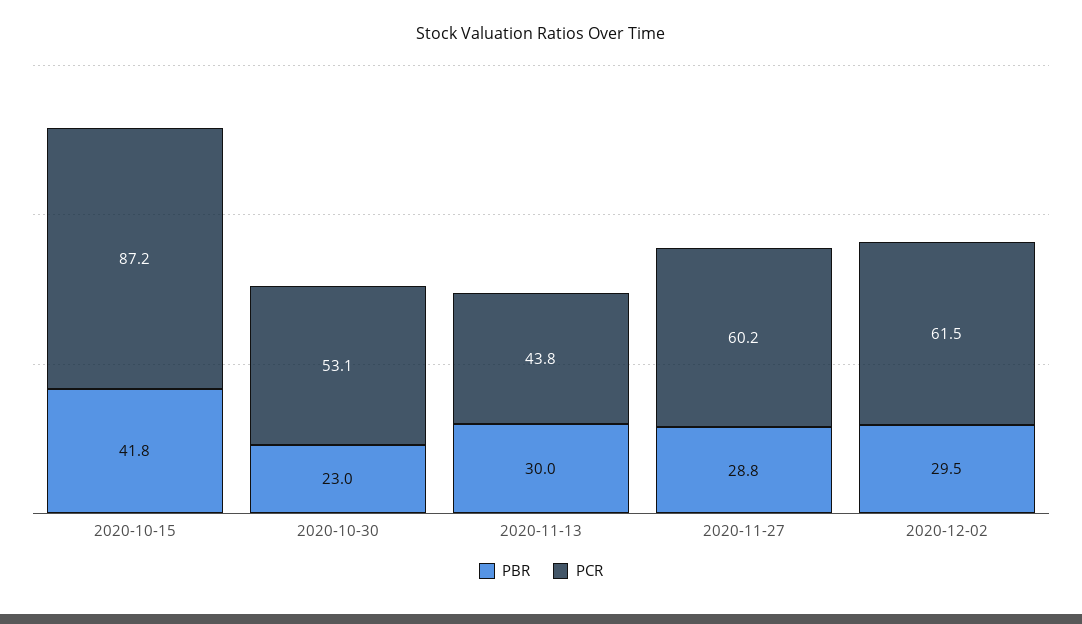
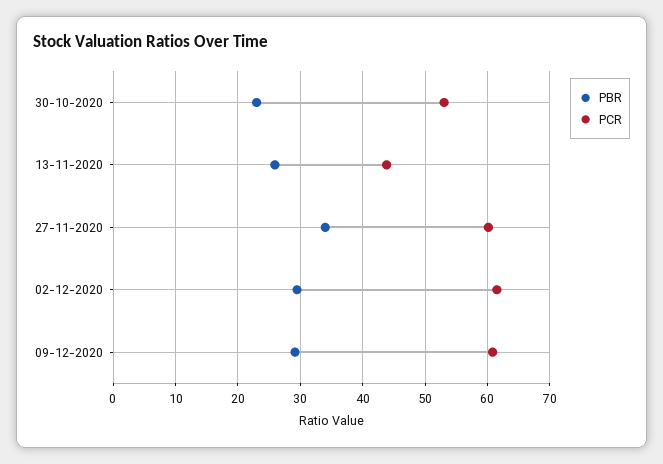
PBR, 2020-10-15: 41.8 -> none
PCR, 2020-10-15: 87.2 -> none
PBR, 2020-11-13: 30 -> 26
PBR, 2020-11-27: 28.8 -> 34
PBR, 09-12-2020: none -> 29
PCR, 09-12-2020: none -> 61

